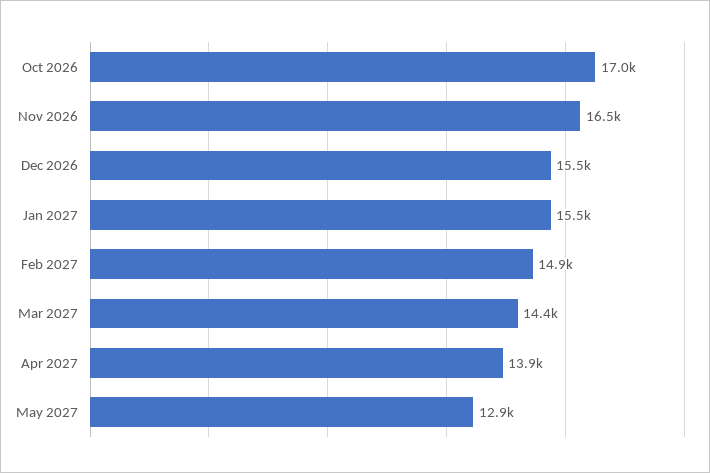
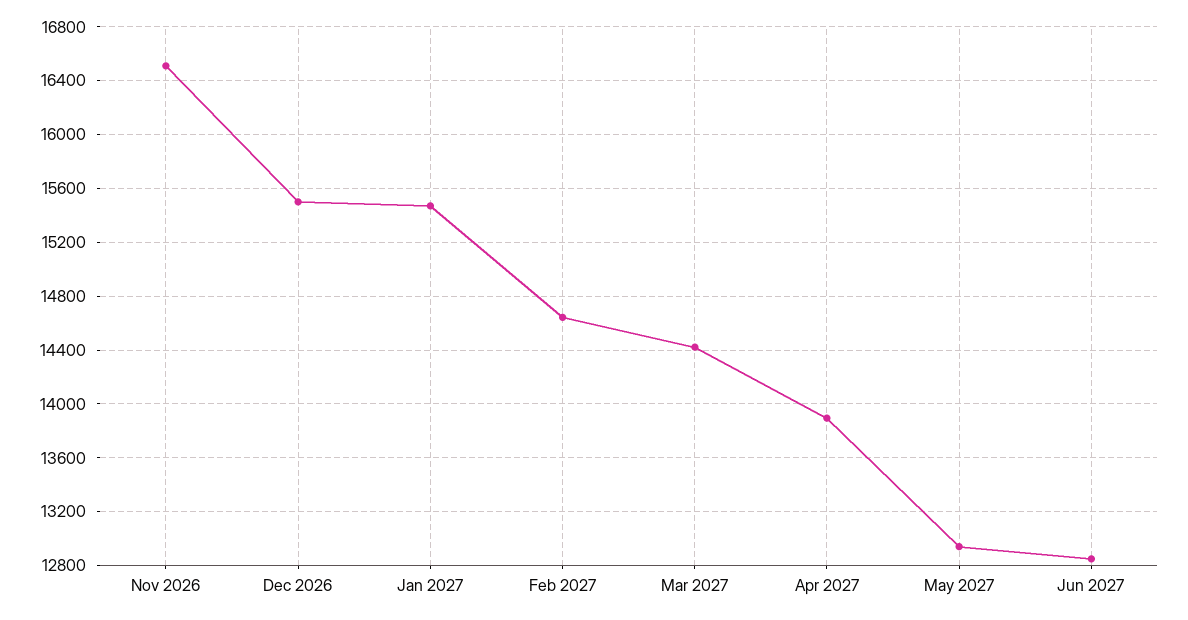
Oct 2026: 17000 -> none
Feb 2027: 14900 -> 14650
Jun 2027: none -> 12850

